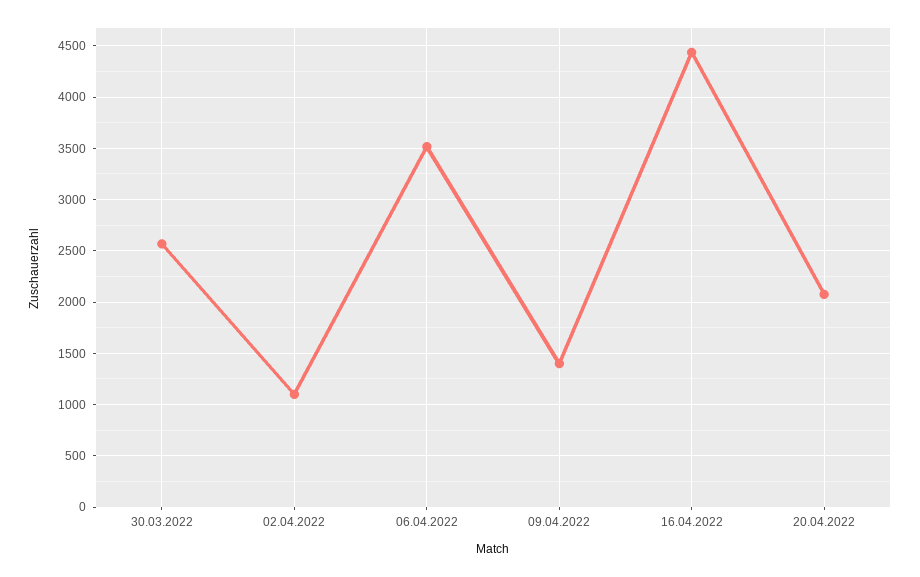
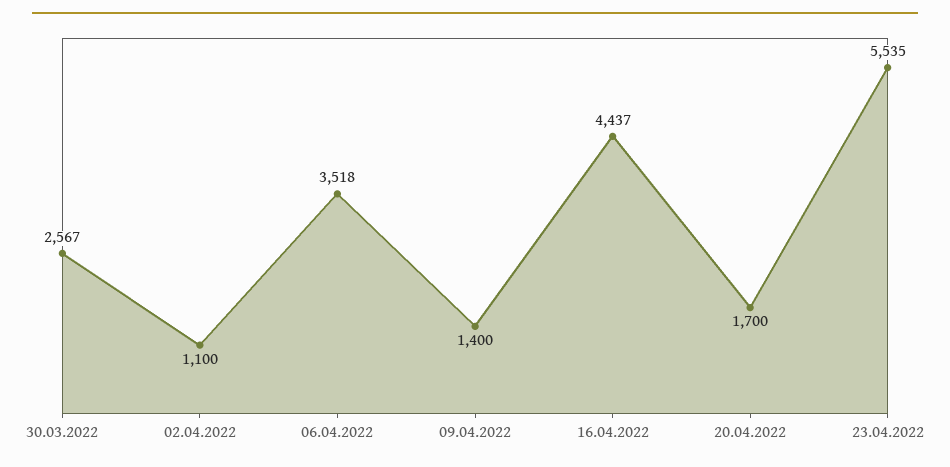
20.04.2022: 2100 -> 1700
23.04.2022: none -> 5535

